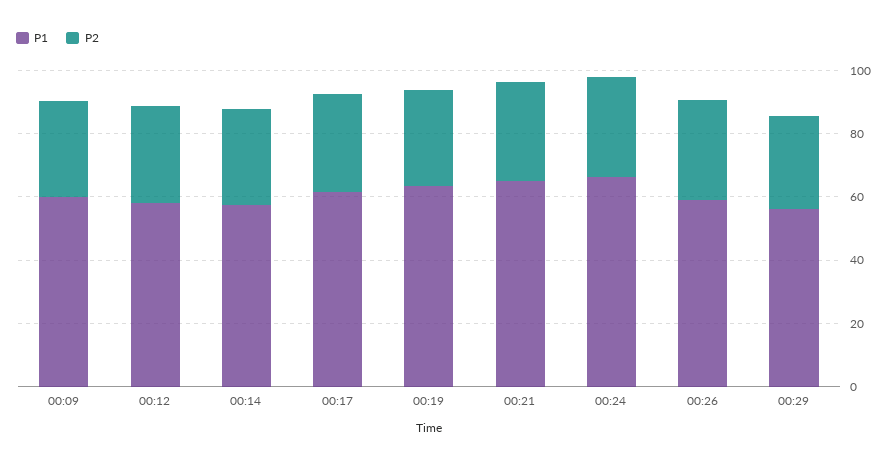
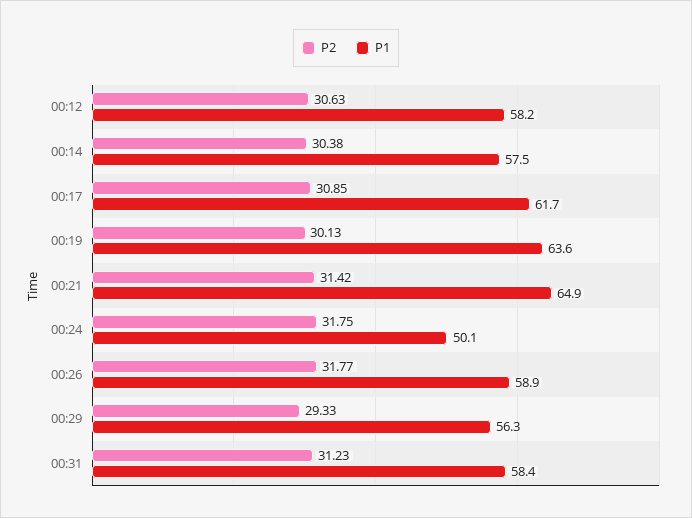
P1, 00:09: 60 -> none
P2, 00:09: 30 -> none
P1, 00:24: 65 -> 50.1
P2, 00:31: none -> 31.23
P1, 00:31: none -> 58.4

